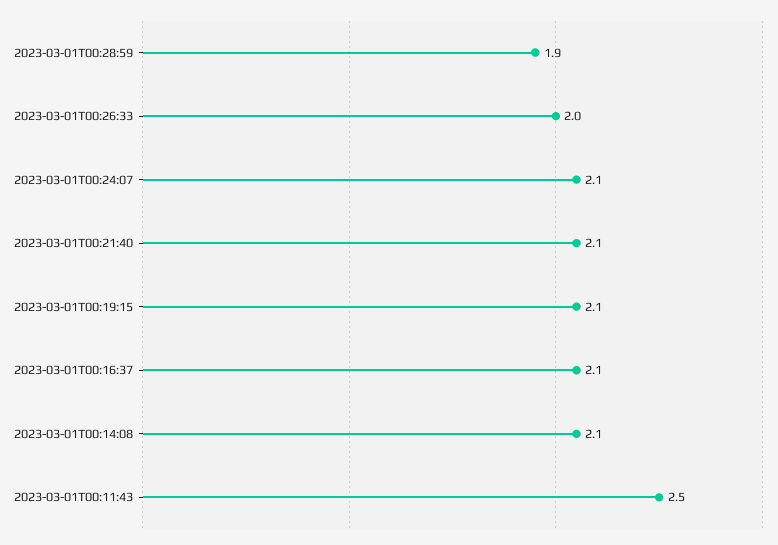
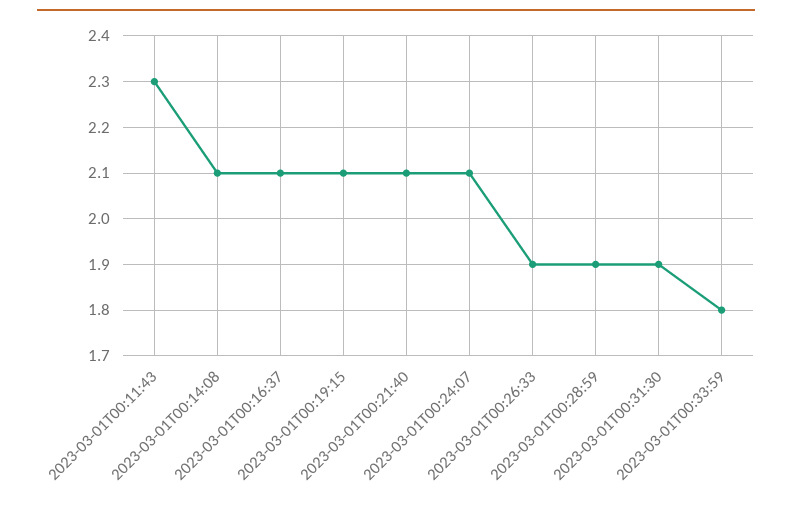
2023-03-01T00:26:33: 2 -> 1.9
2023-03-01T00:11:43: 2.5 -> 2.3
2023-03-01T00:31:30: none -> 1.9
2023-03-01T00:33:59: none -> 1.8

